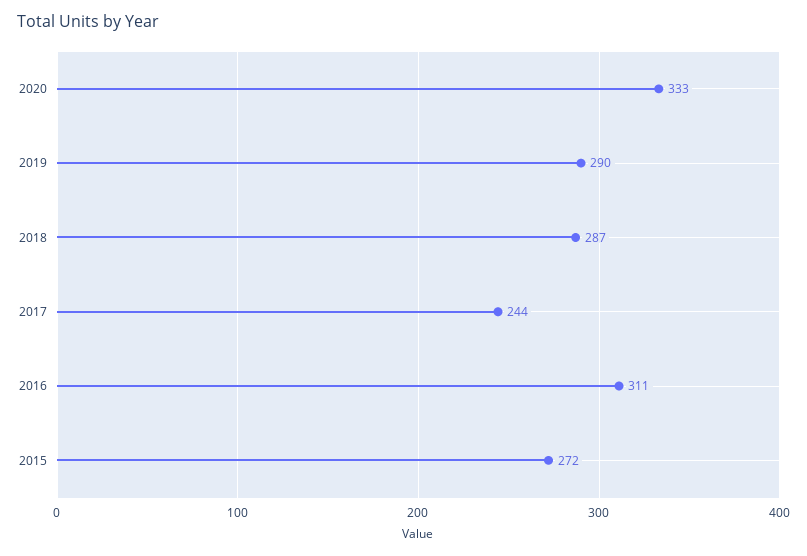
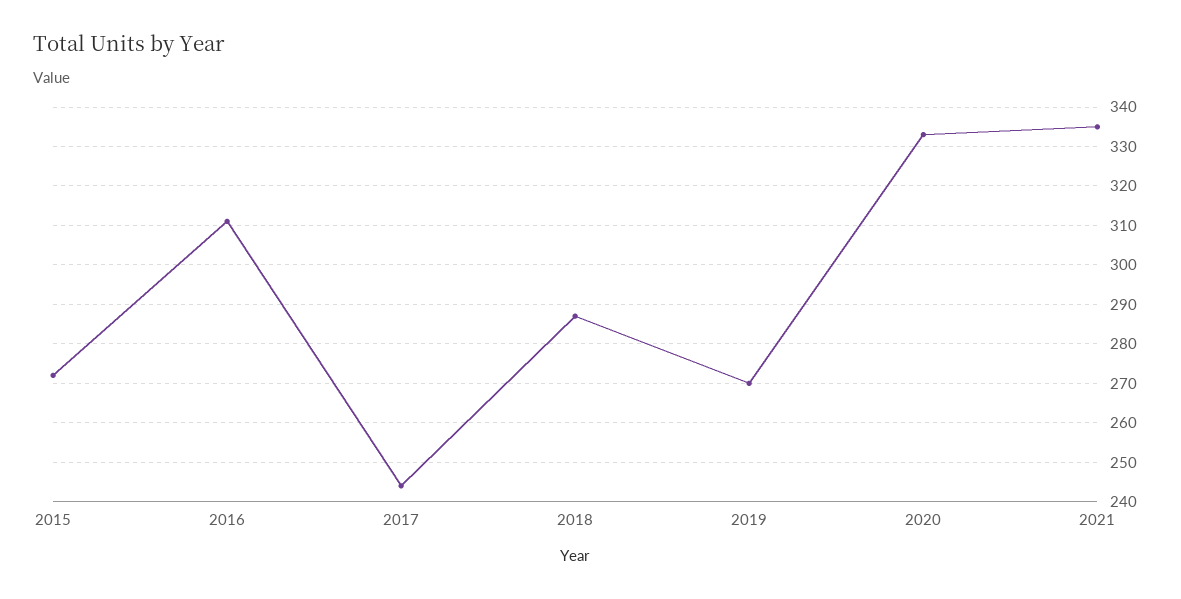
2019: 290 -> 270
2021: none -> 335

